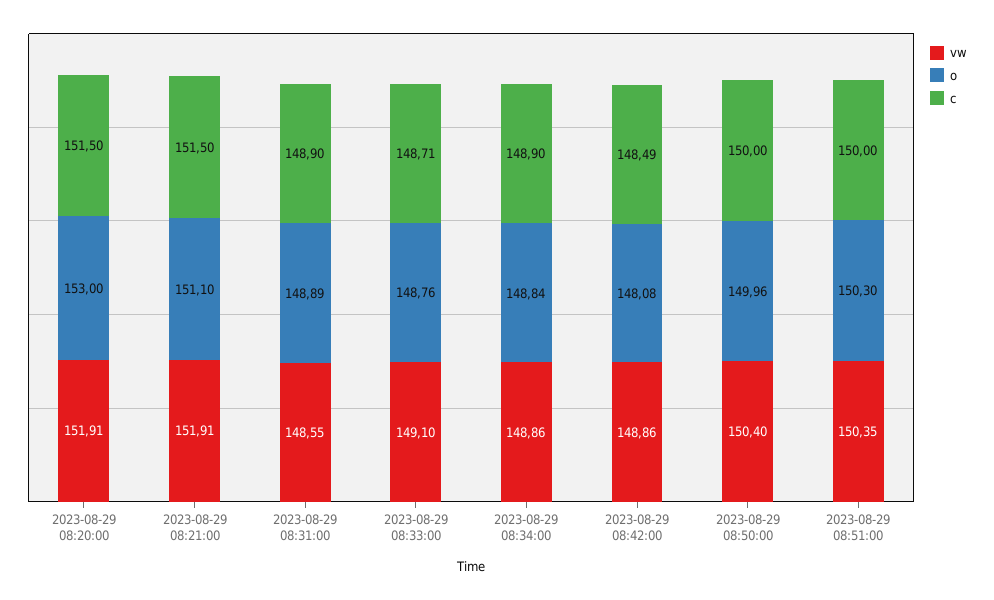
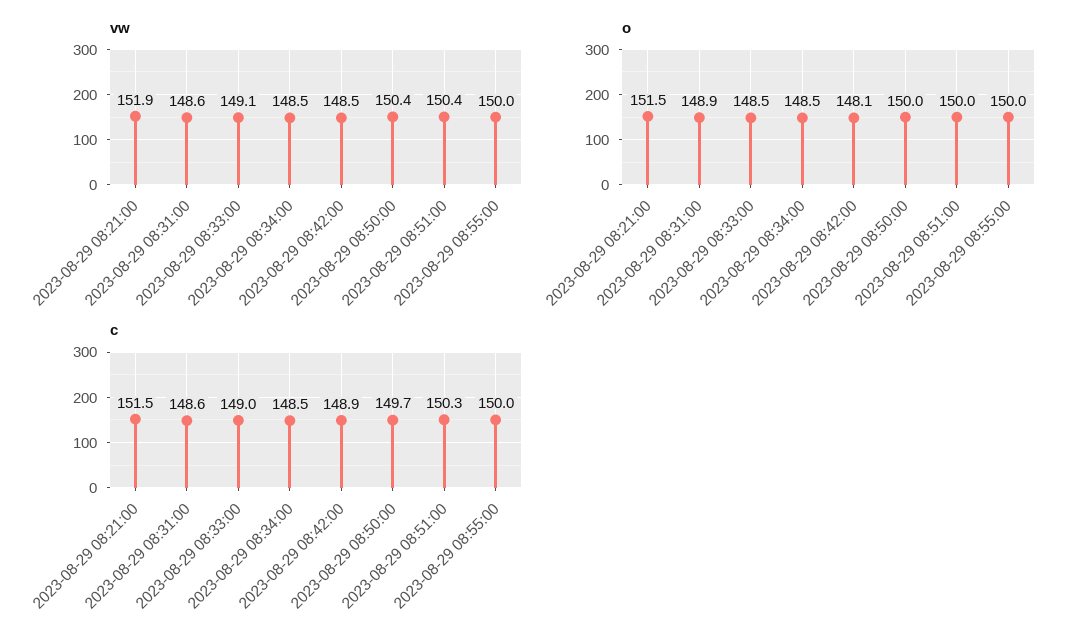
vw, 2023-08-29 08:20:00: 151.91 -> none
o, 2023-08-29 08:20:00: 153 -> none
c, 2023-08-29 08:20:00: 151.5 -> none
o, 2023-08-29 08:21:00: 151.1 -> 151.5
c, 2023-08-29 08:31:00: 148.9 -> 148.6
o, 2023-08-29 08:33:00: 148.76 -> 148.5
c, 2023-08-29 08:33:00: 148.71 -> 149
vw, 2023-08-29 08:34:00: 148.86 -> 148.5
o, 2023-08-29 08:34:00: 148.84 -> 148.5
c, 2023-08-29 08:34:00: 148.9 -> 148.5
vw, 2023-08-29 08:42:00: 148.86 -> 148.5
c, 2023-08-29 08:42:00: 148.49 -> 148.9
c, 2023-08-29 08:50:00: 150 -> 149.7
o, 2023-08-29 08:51:00: 150.3 -> 150
c, 2023-08-29 08:51:00: 150 -> 150.3
vw, 2023-08-29 08:55:00: none -> 150
o, 2023-08-29 08:55:00: none -> 150
c, 2023-08-29 08:55:00: none -> 150

